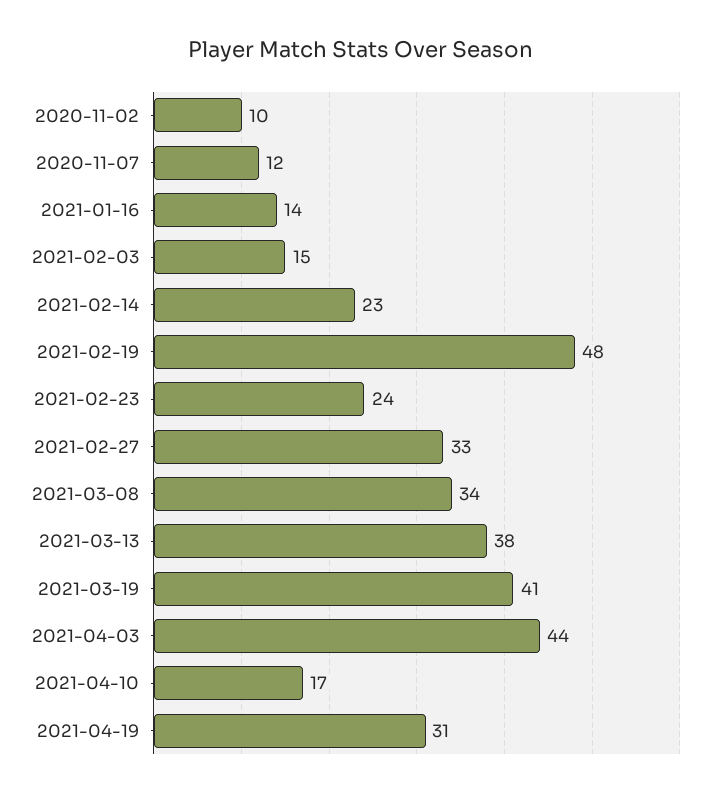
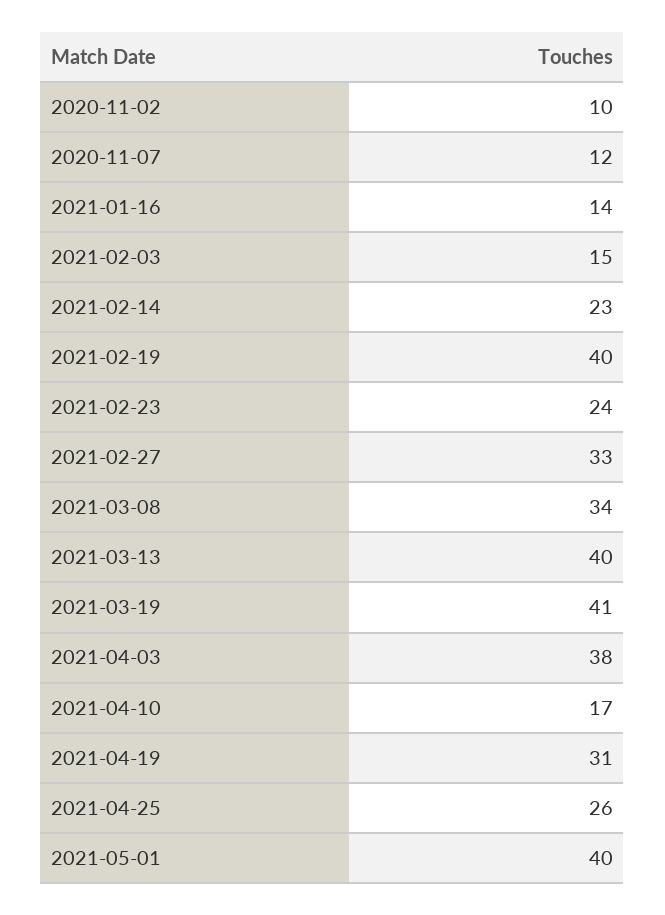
2021-02-19: 48 -> 40
2021-03-13: 38 -> 40
2021-04-03: 44 -> 38
2021-04-25: none -> 26
2021-05-01: none -> 40

